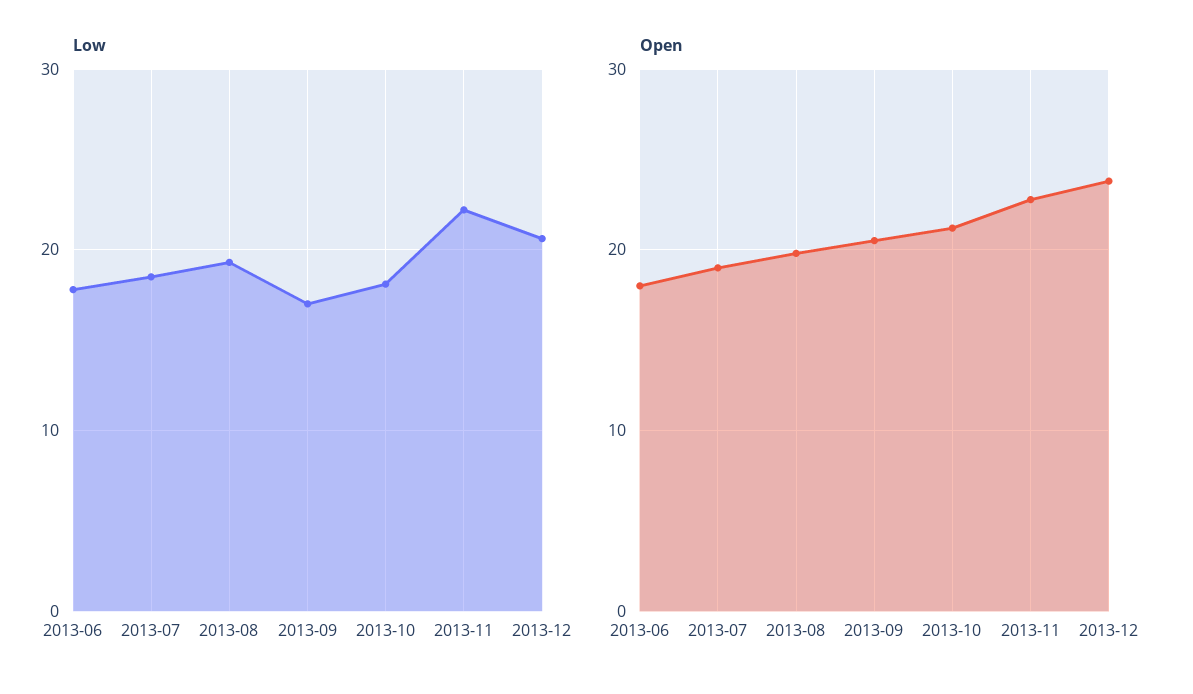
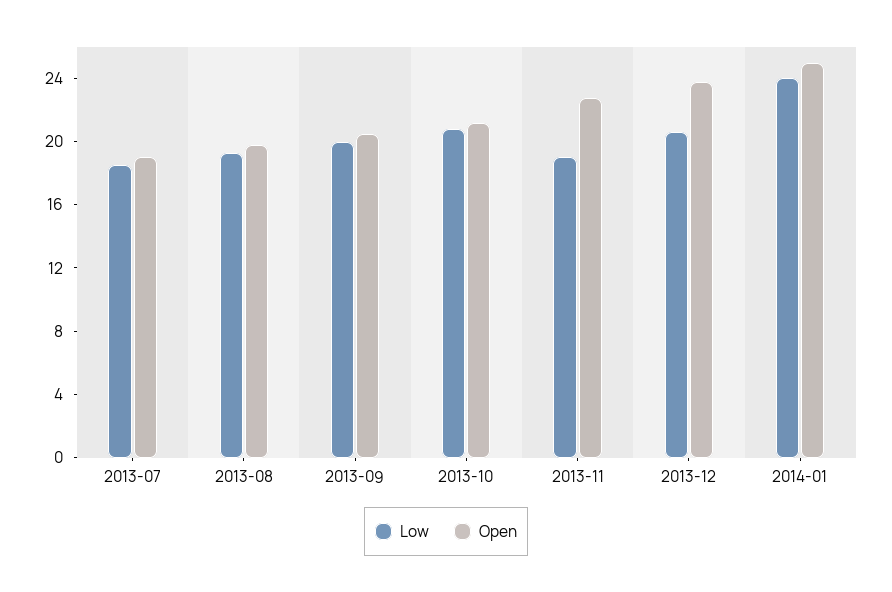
Low, 2013-06: 18 -> none
Low, 2013-09: 17 -> 20
Low, 2013-10: 18 -> 21
Low, 2013-11: 22 -> 19
Open, 2013-06: 18 -> none
Low, 2014-01: none -> 24
Open, 2014-01: none -> 25

